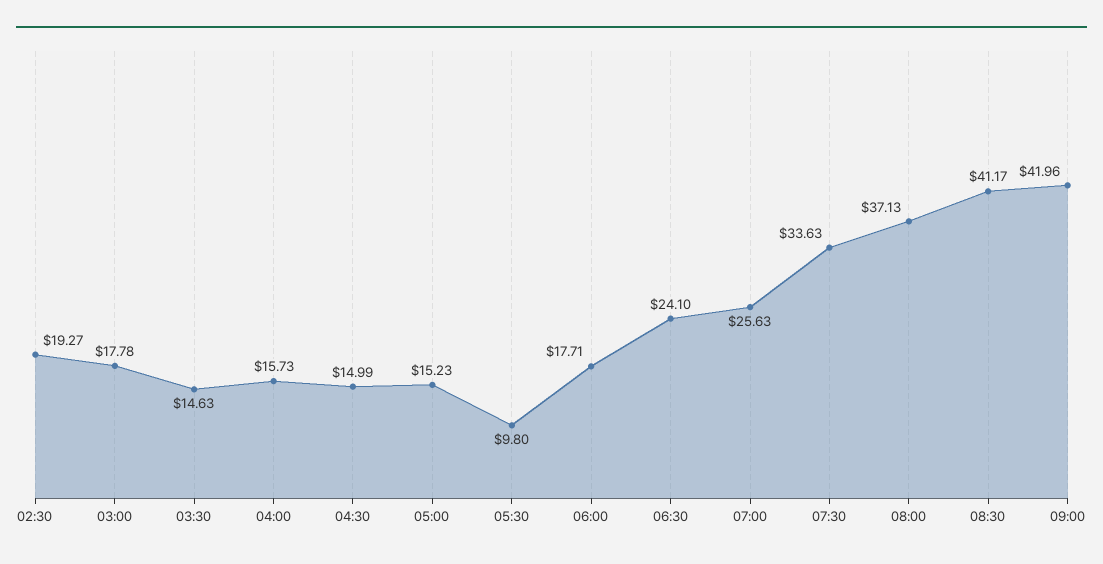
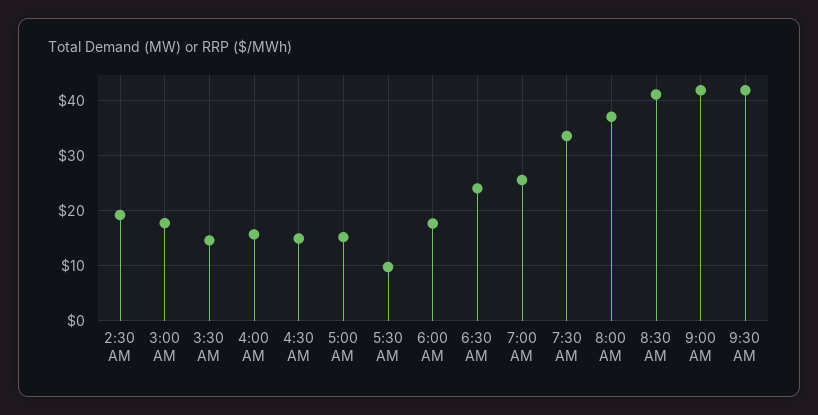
9:30 AM: none -> 42

